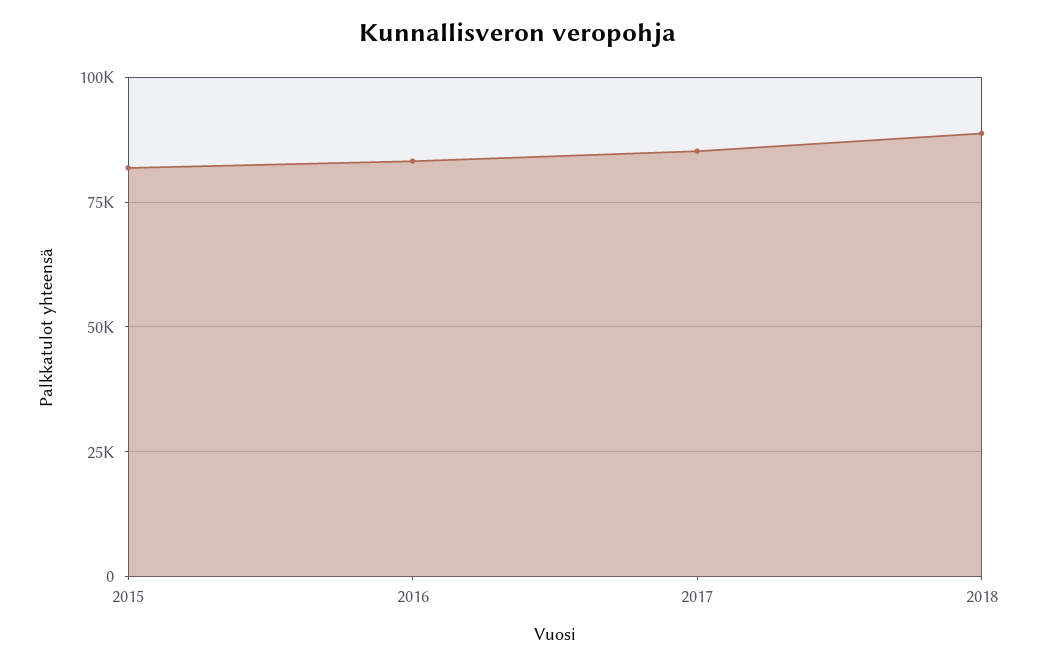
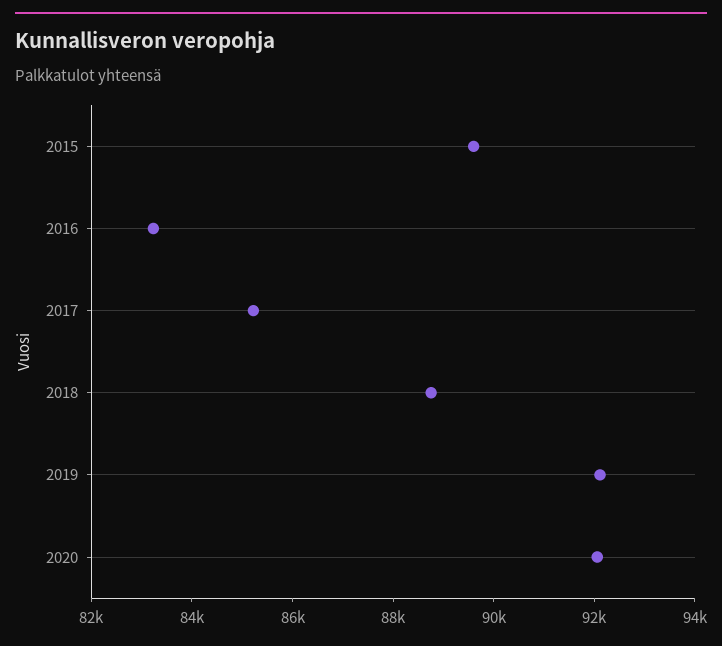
2015: 82500 -> 89500
2019: none -> 92000
2020: none -> 92000

